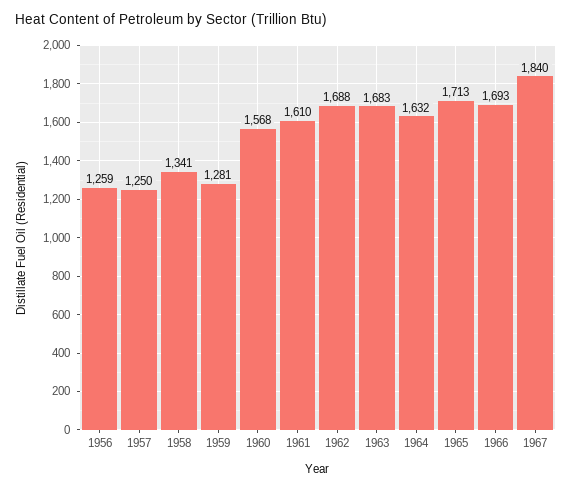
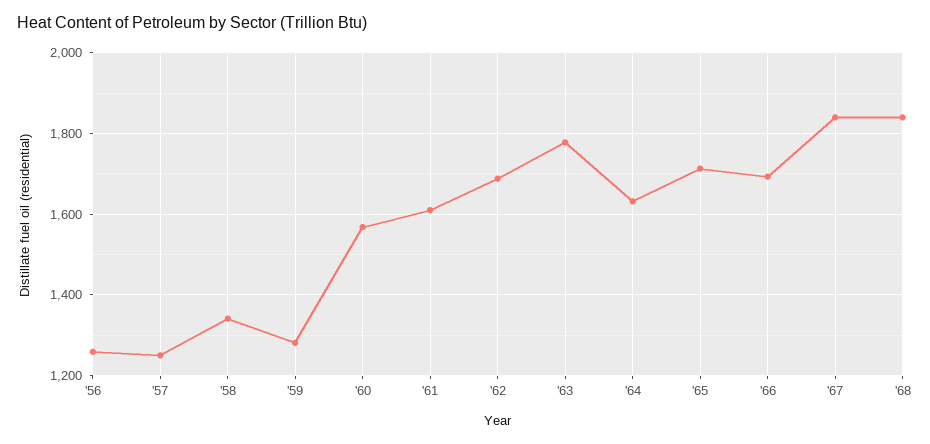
1963: 1683 -> 1780
'68: none -> 1840

